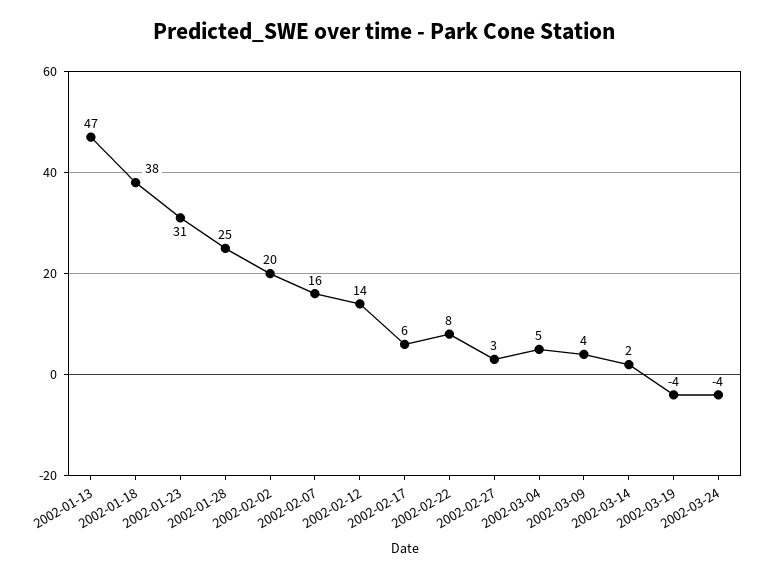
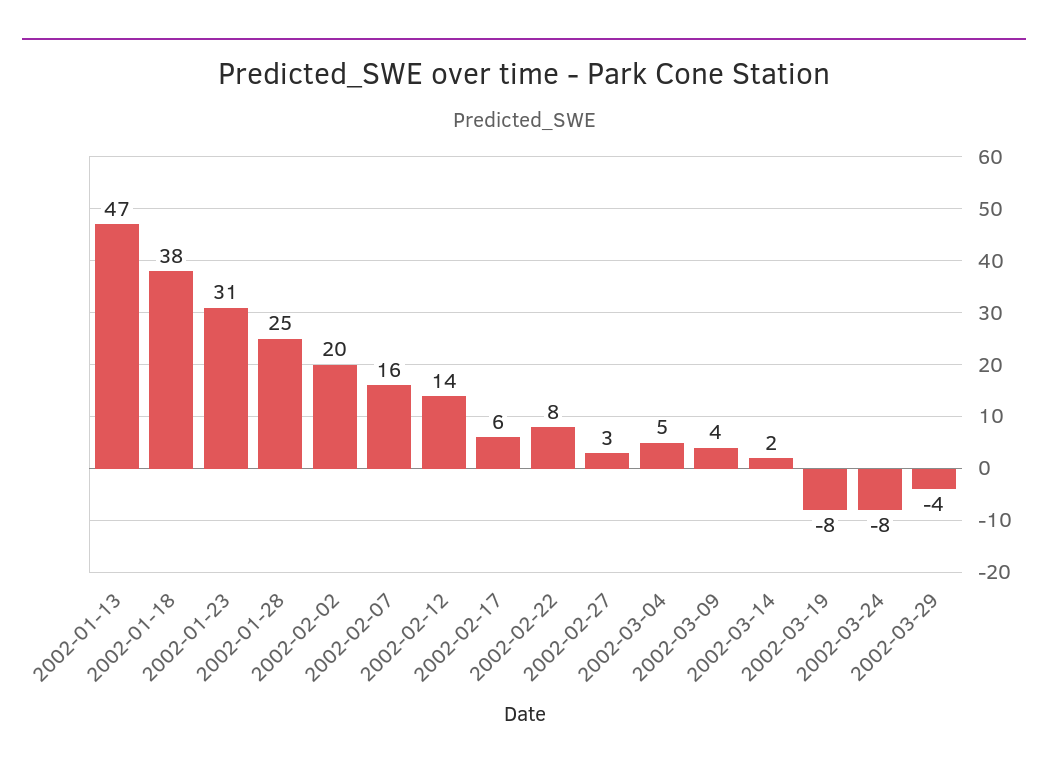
2002-03-19: -4 -> -8
2002-03-24: -4 -> -8
2002-03-29: none -> -4

